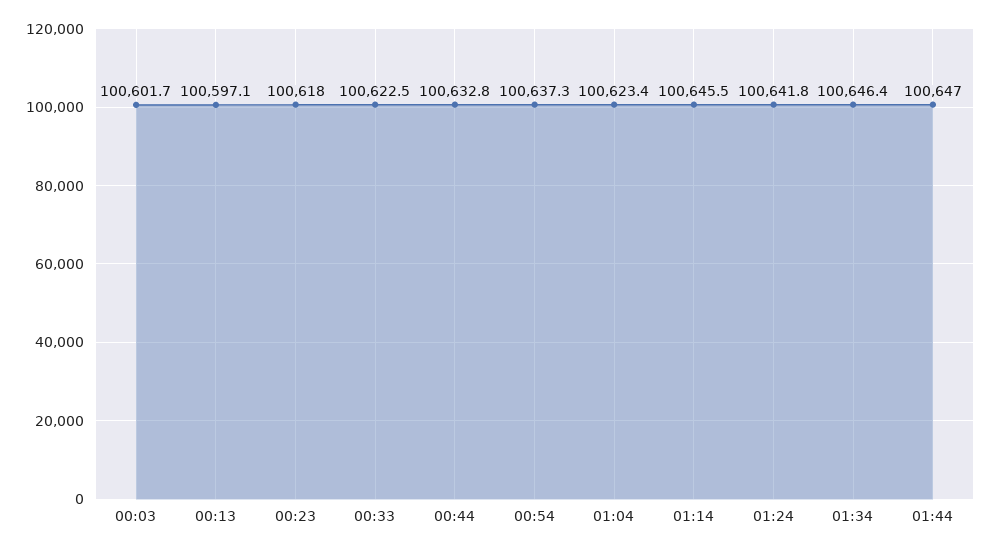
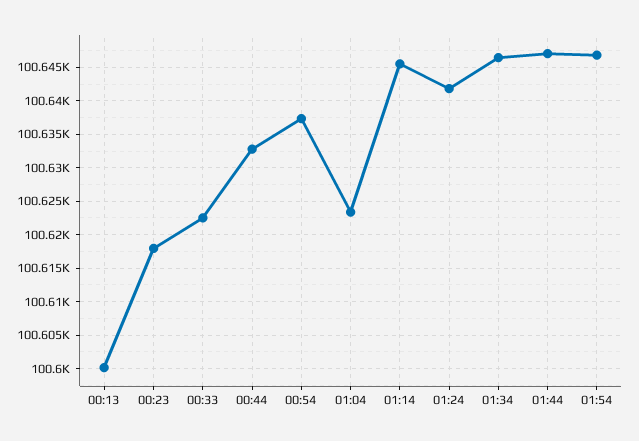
00:03: 100601.7 -> none
00:13: 100597.1 -> 100600
01:54: none -> 100647

